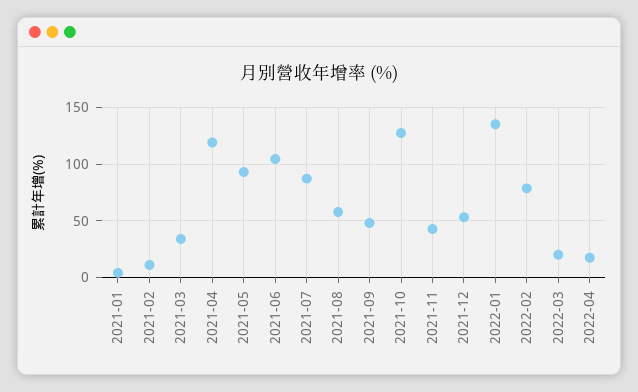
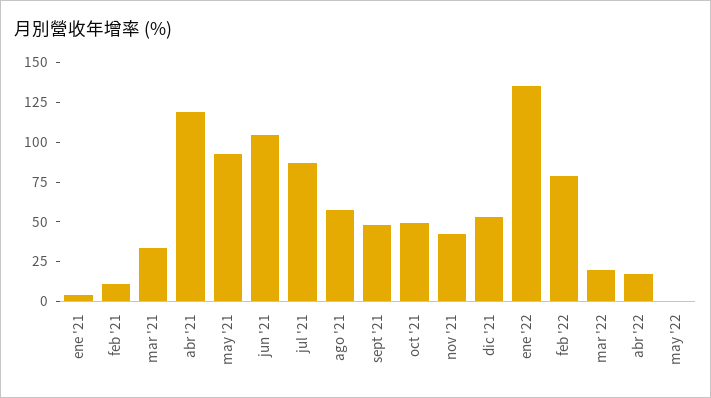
2021-10: 130 -> 50
may '22: none -> 0

